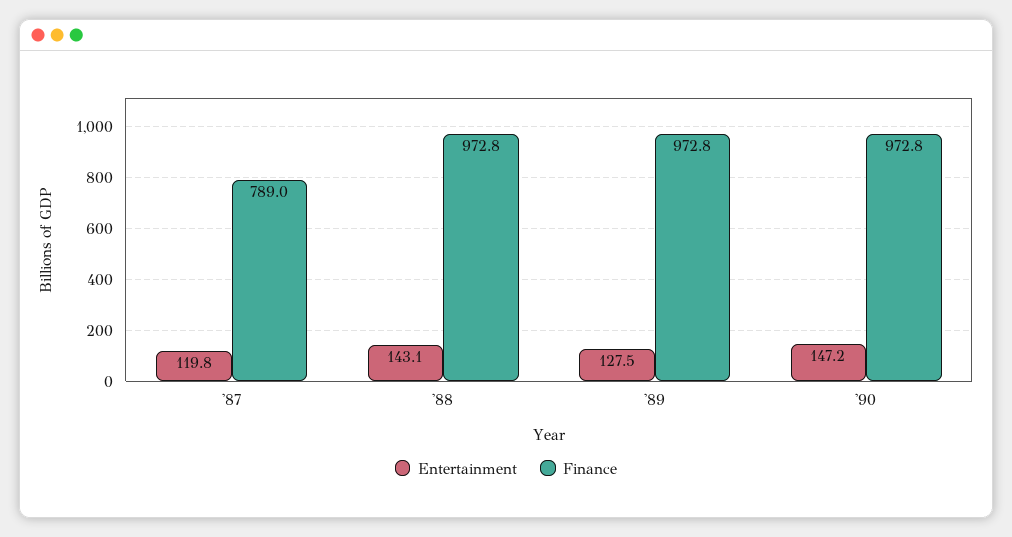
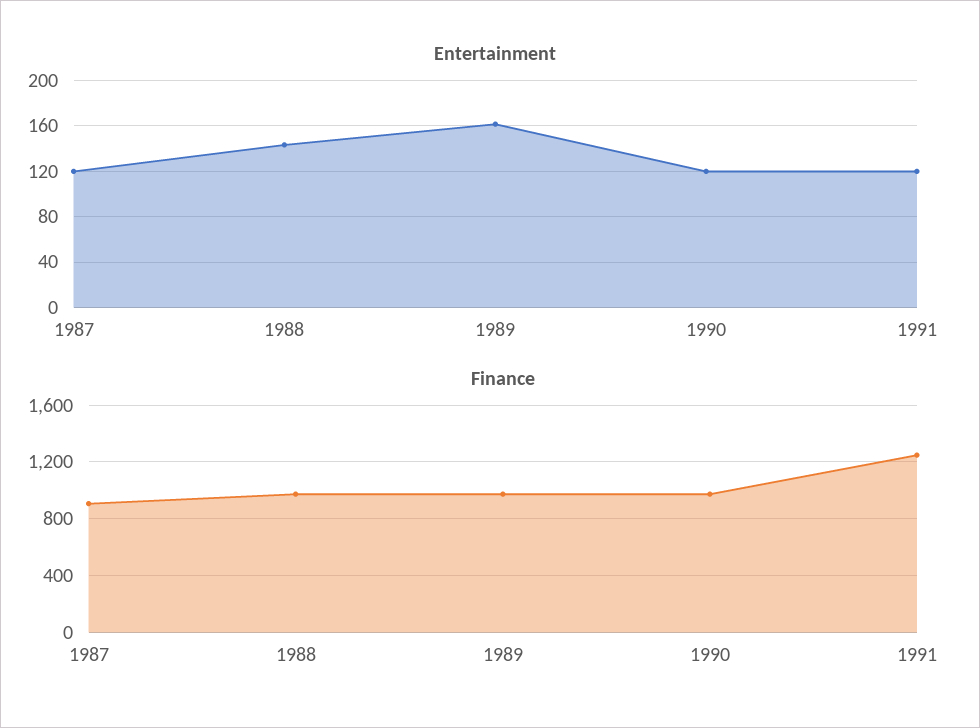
Finance, '87: 789 -> 900
Entertainment, '89: 127.5 -> 160
Entertainment, '90: 147.2 -> 120
Entertainment, 1991: none -> 120
Finance, 1991: none -> 1250

